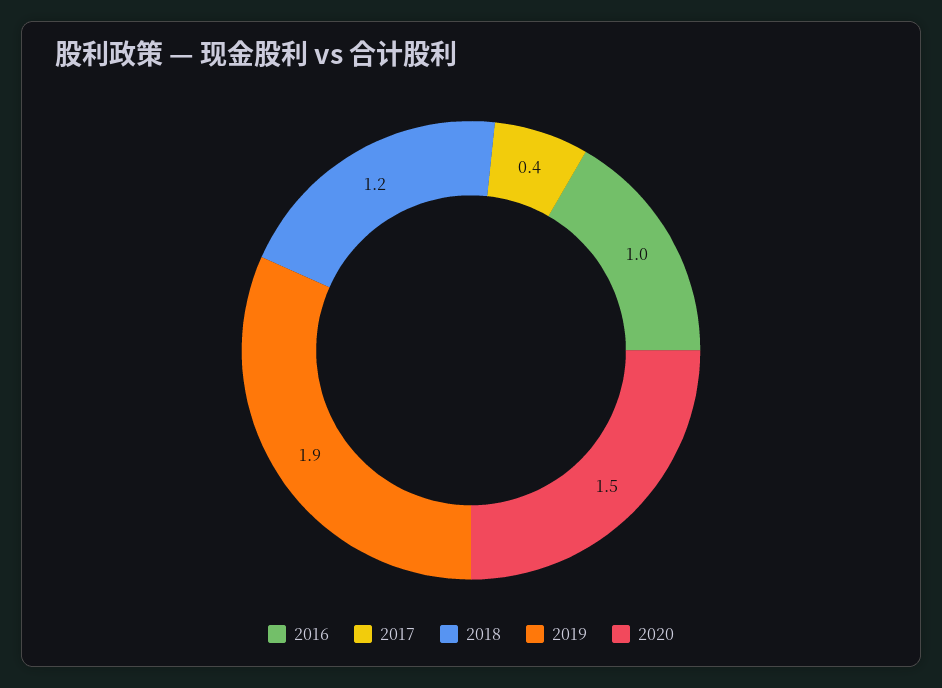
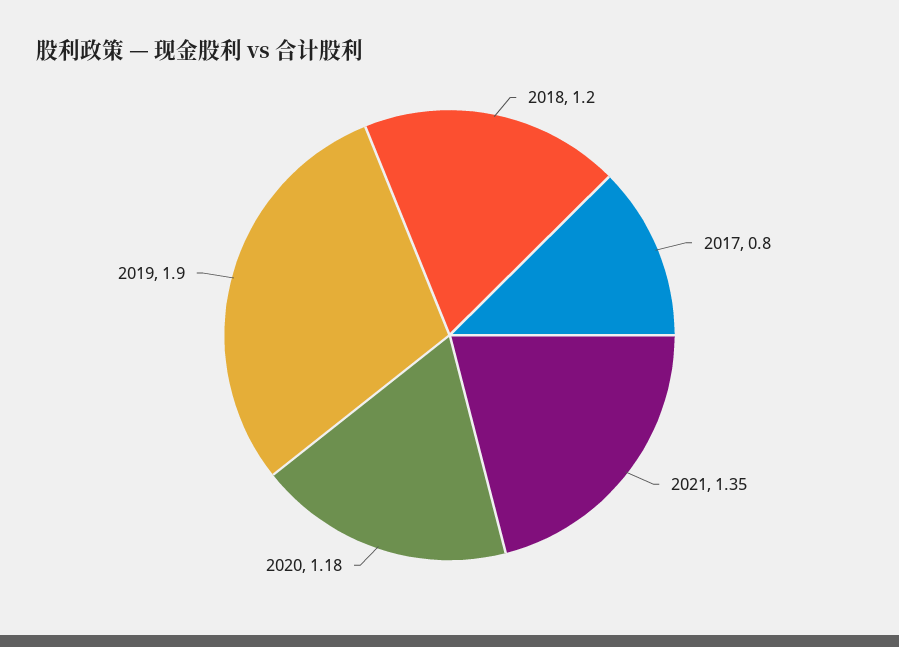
2016: 1 -> none
2017: 0.4 -> 0.8
2020: 1.5 -> 1.18
2021: none -> 1.35

